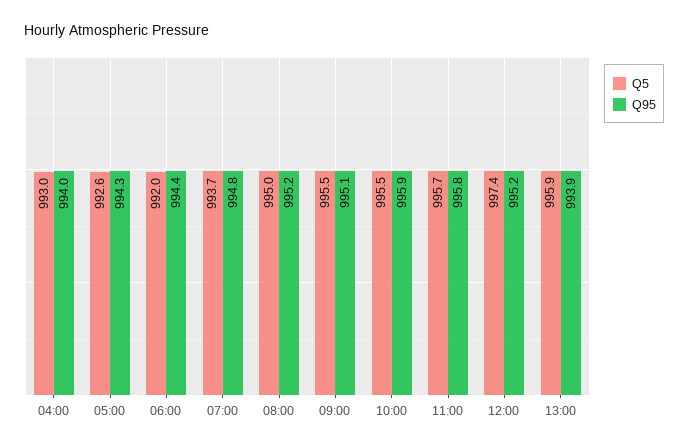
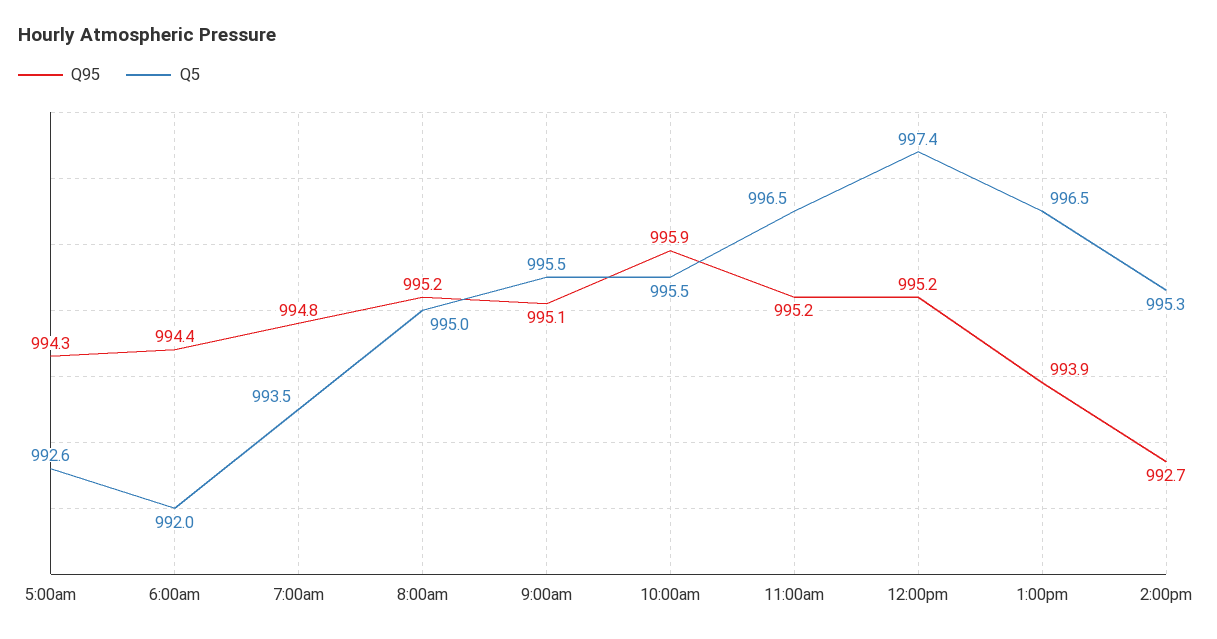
Q5, 04:00: 993 -> none
Q95, 04:00: 994 -> none
Q5, 07:00: 993.7 -> 993.5
Q5, 11:00: 995.7 -> 996.5
Q95, 11:00: 995.8 -> 995.2
Q5, 13:00: 995.9 -> 996.5
Q95, 2:00pm: none -> 992.7
Q5, 2:00pm: none -> 995.3

